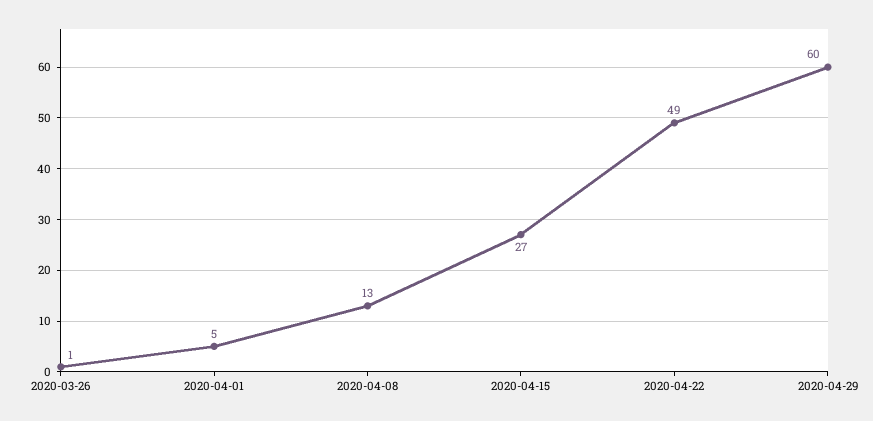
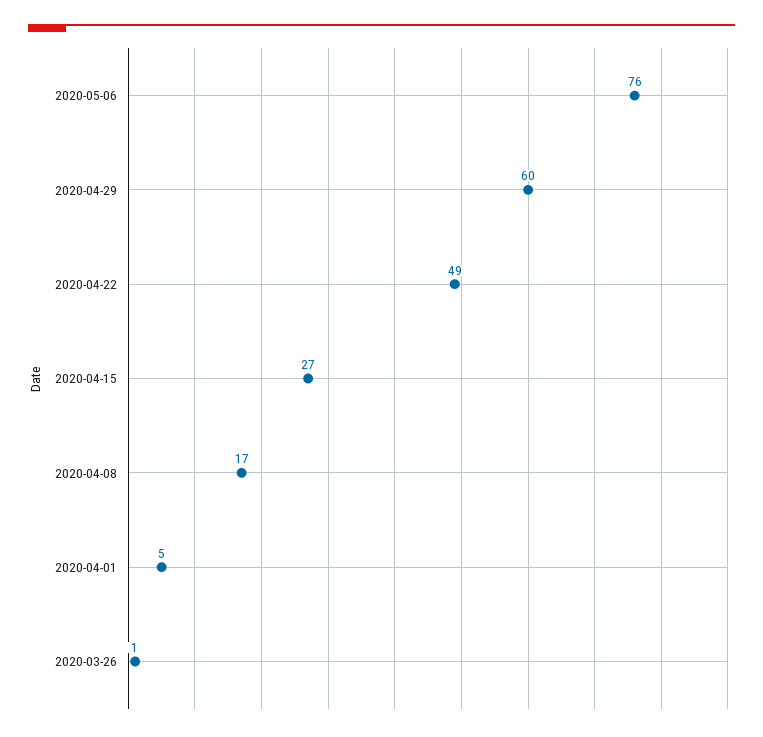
2020-04-08: 13 -> 17
2020-05-06: none -> 76

